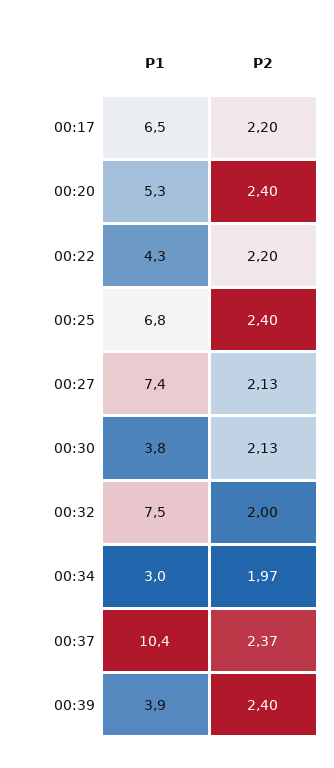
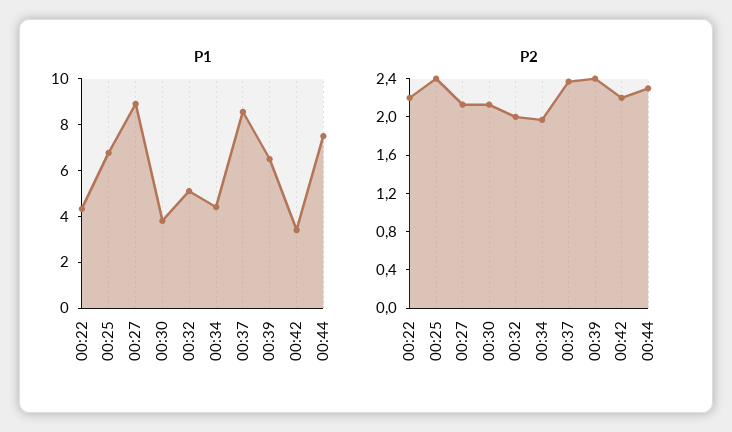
P1, 00:17: 6.5 -> none
P2, 00:17: 2.2 -> none
P1, 00:20: 5.3 -> none
P2, 00:20: 2.4 -> none
P1, 00:27: 7.4 -> 9
P1, 00:32: 7.5 -> 5
P1, 00:34: 3 -> 4.5
P1, 00:37: 10.4 -> 8.5
P1, 00:39: 3.9 -> 6.5
P1, 00:42: none -> 3.5
P1, 00:44: none -> 7.5
P2, 00:42: none -> 2.2
P2, 00:44: none -> 2.3

